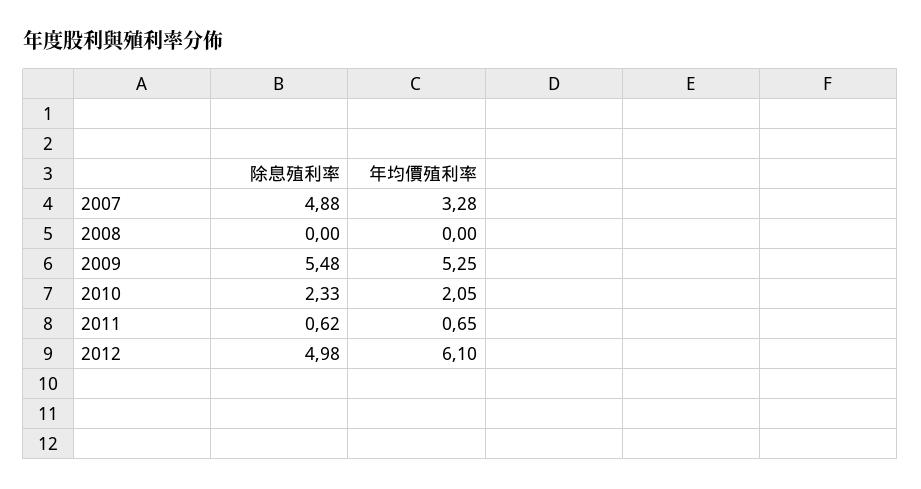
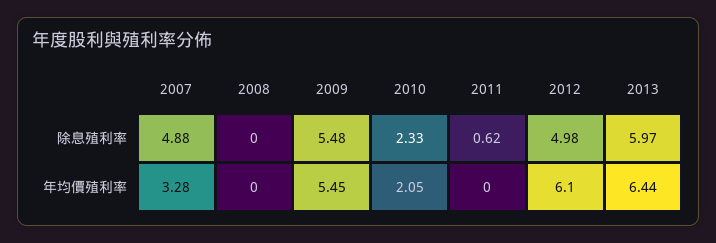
年均價殖利率, 2009: 5.25 -> 5.45
年均價殖利率, 2011: 0.65 -> 0
除息殖利率, 2013: none -> 5.97
年均價殖利率, 2013: none -> 6.44

